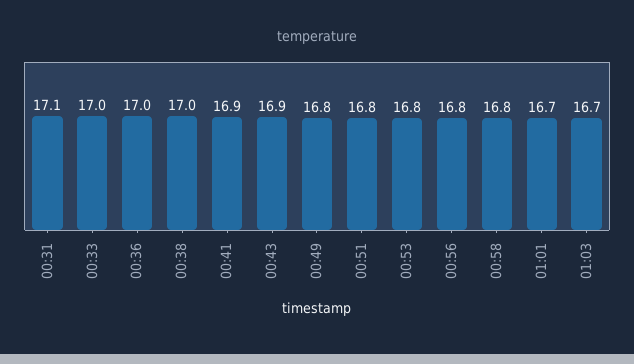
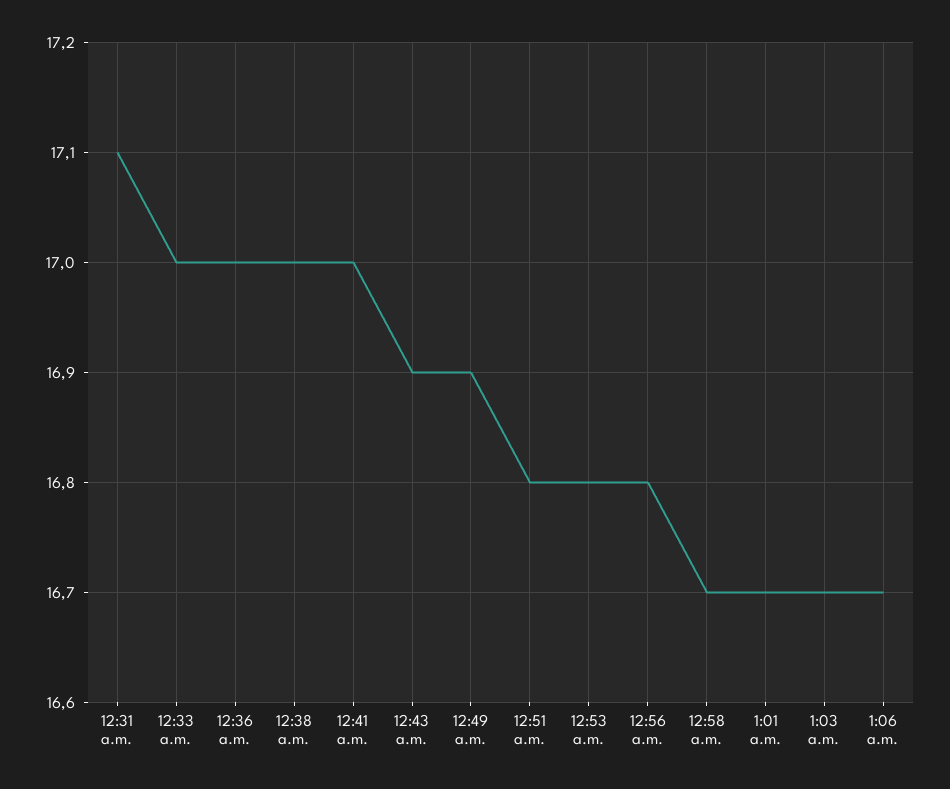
00:41: 16.9 -> 17
00:49: 16.8 -> 16.9
00:58: 16.8 -> 16.7
1:06 a.m.: none -> 16.7

